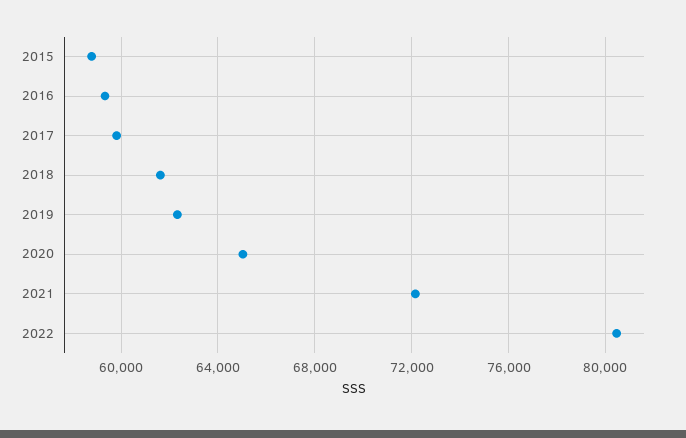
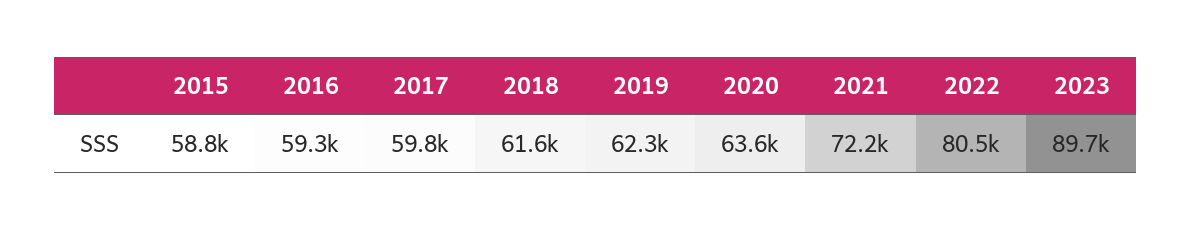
2020: 65000 -> 63600
2023: none -> 89700

